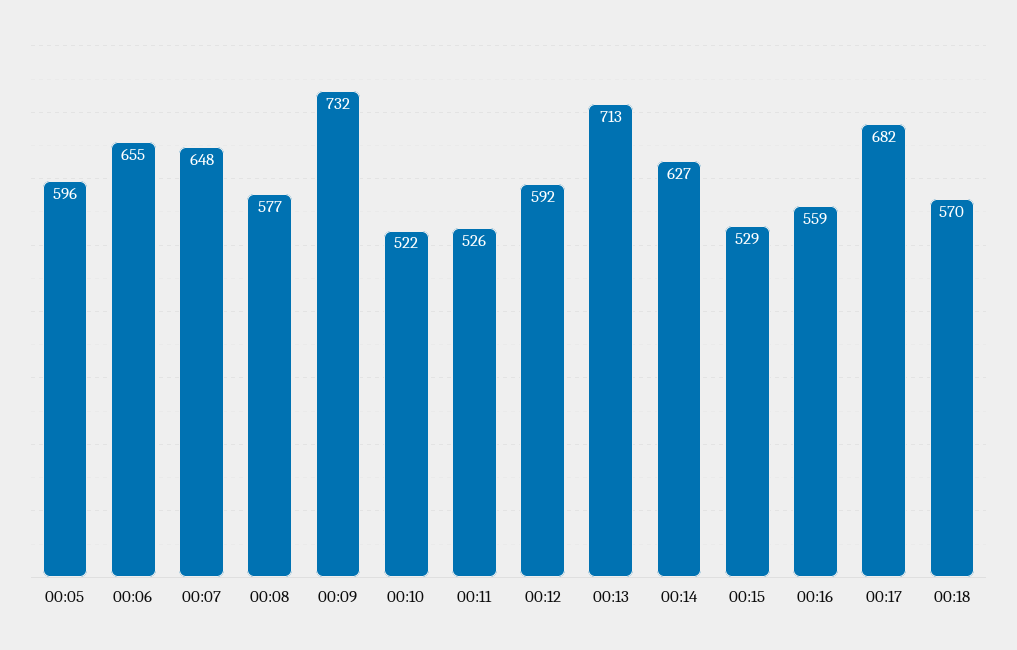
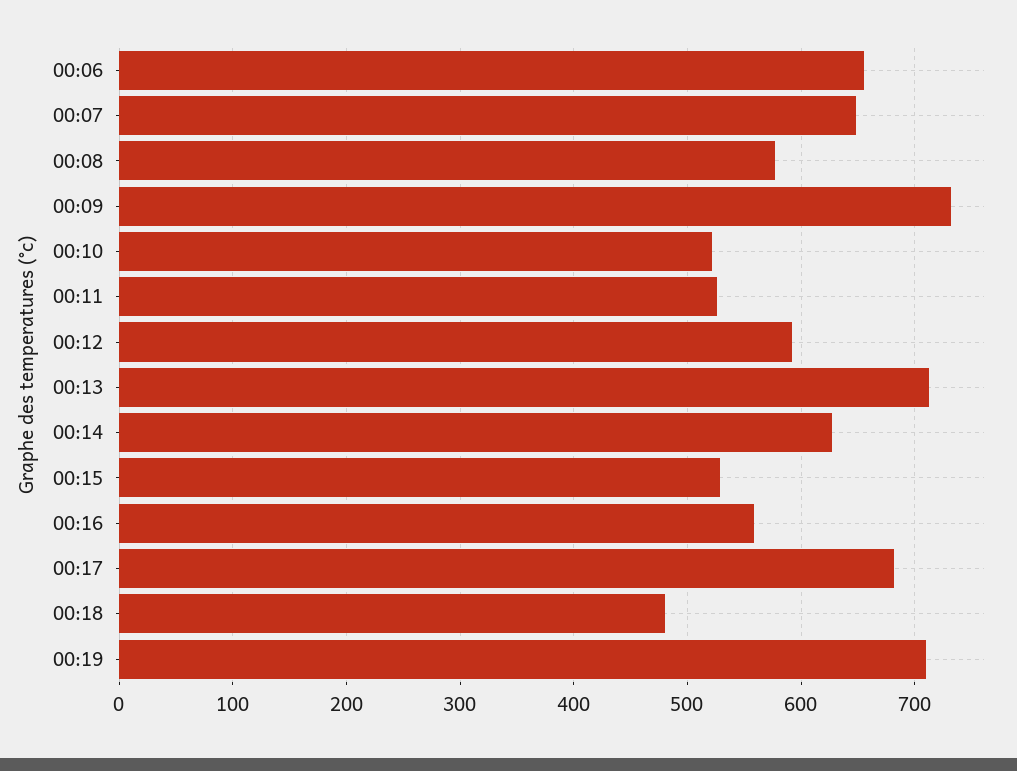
00:05: 596 -> none
00:18: 570 -> 480
00:19: none -> 710

